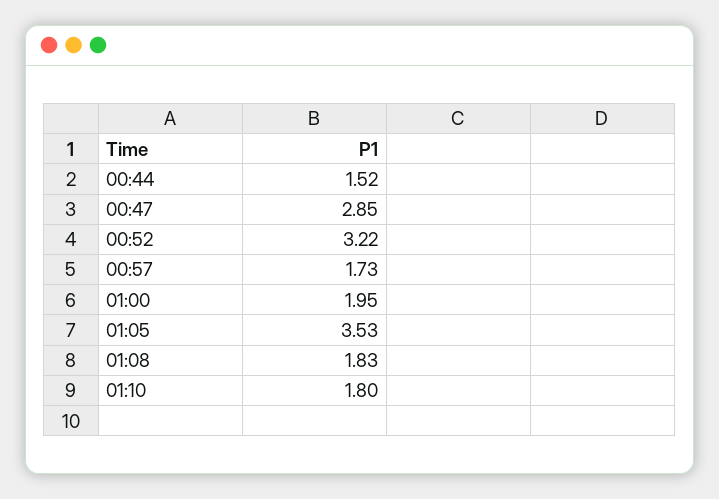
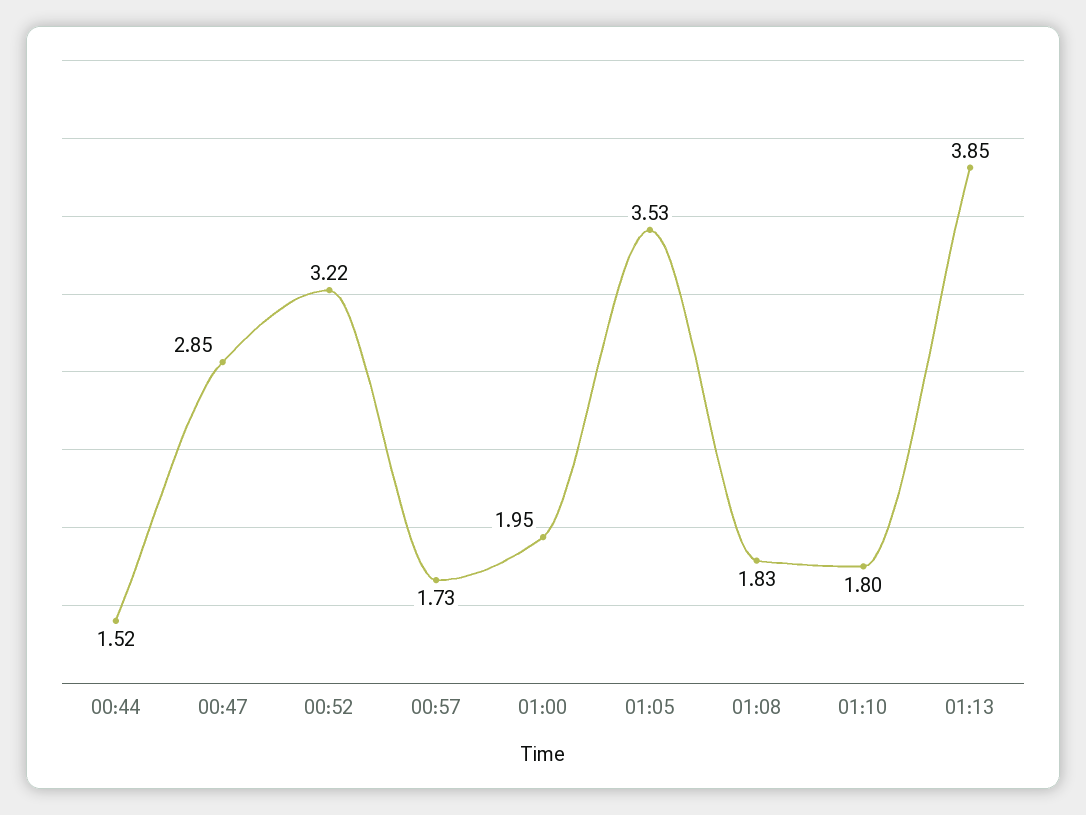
01:13: none -> 3.85

